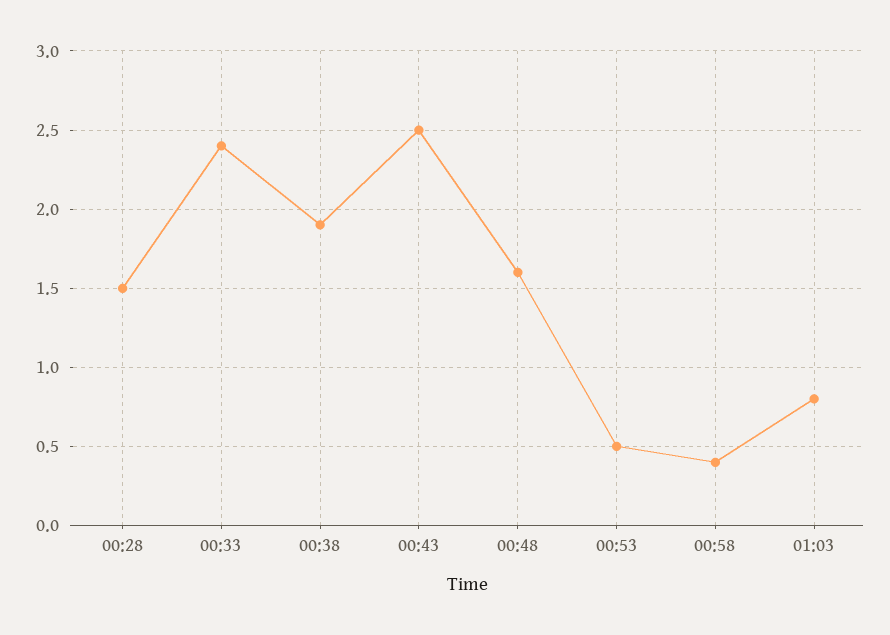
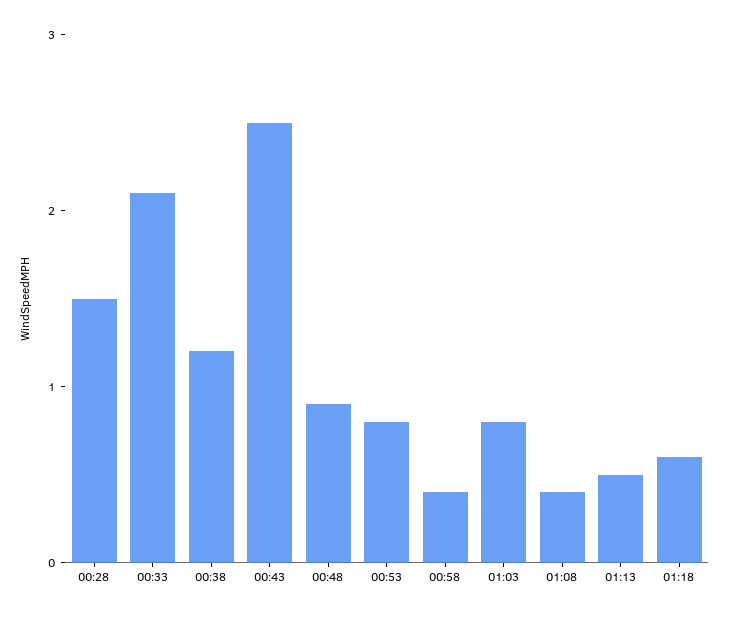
00:33: 2.4 -> 2.1
00:38: 1.9 -> 1.2
00:48: 1.6 -> 0.9
00:53: 0.5 -> 0.8
01:08: none -> 0.4
01:13: none -> 0.5
01:18: none -> 0.6

